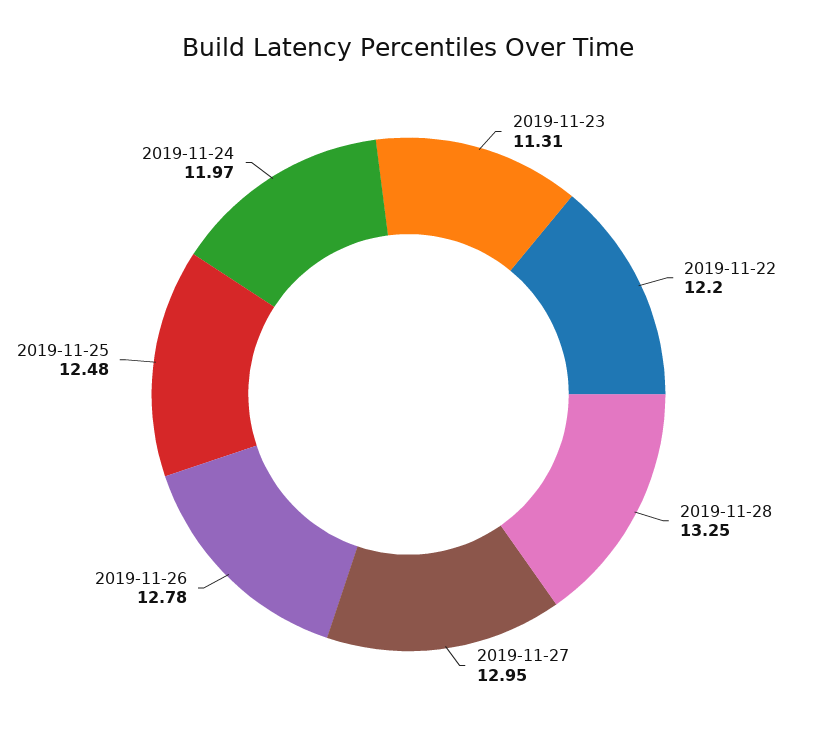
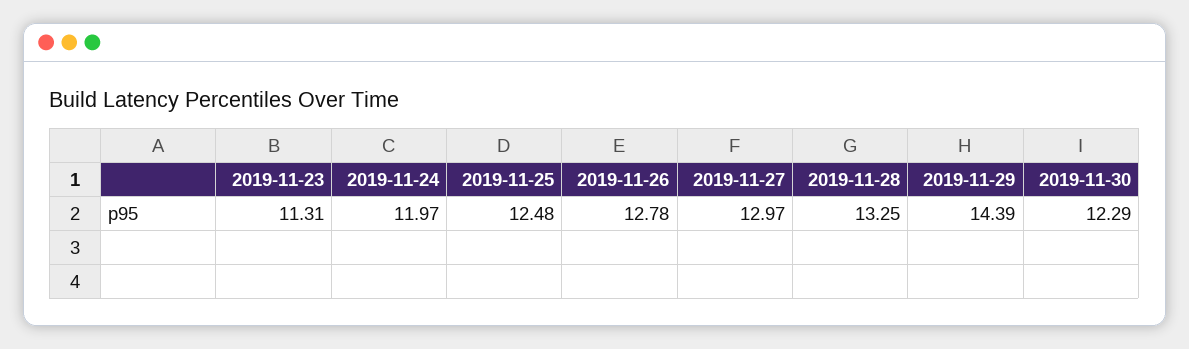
2019-11-22: 12.2 -> none
2019-11-27: 12.95 -> 12.97
2019-11-29: none -> 14.39
2019-11-30: none -> 12.29

